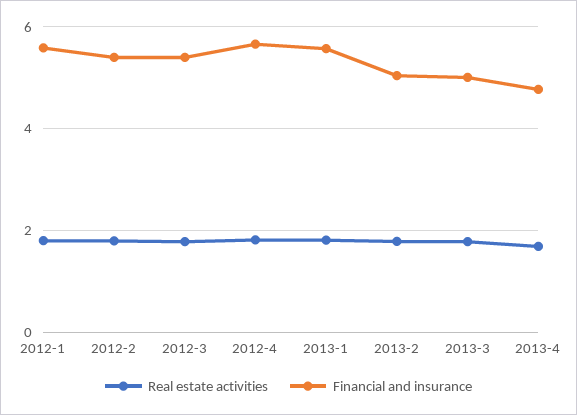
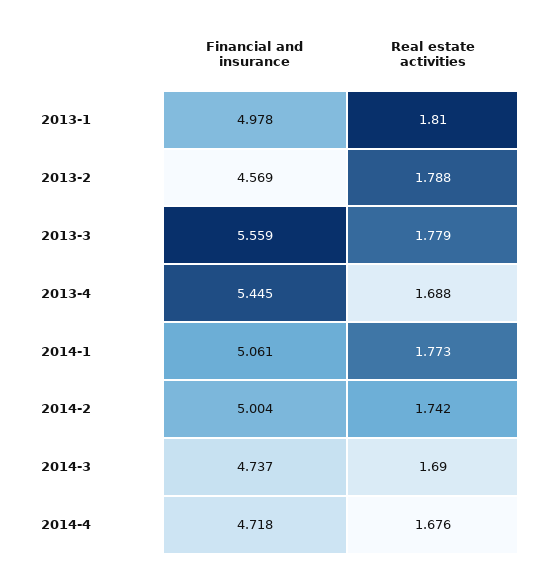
Real estate activities, 2012-1: 1.8 -> none
Financial and insurance, 2012-1: 5.6 -> none
Real estate activities, 2012-2: 1.8 -> none
Financial and insurance, 2012-2: 5.4 -> none
Real estate activities, 2012-3: 1.8 -> none
Financial and insurance, 2012-3: 5.4 -> none
Real estate activities, 2012-4: 1.8 -> none
Financial and insurance, 2012-4: 5.6 -> none
Financial and insurance, 2013-1: 5.6 -> 4.978
Financial and insurance, 2013-2: 5 -> 4.569
Financial and insurance, 2013-3: 5 -> 5.559
Financial and insurance, 2013-4: 4.8 -> 5.445
Financial and insurance, 2014-1: none -> 5.061
Real estate activities, 2014-1: none -> 1.773
Financial and insurance, 2014-2: none -> 5.004
Real estate activities, 2014-2: none -> 1.742
Financial and insurance, 2014-3: none -> 4.737
Real estate activities, 2014-3: none -> 1.69
Financial and insurance, 2014-4: none -> 4.718
Real estate activities, 2014-4: none -> 1.676

